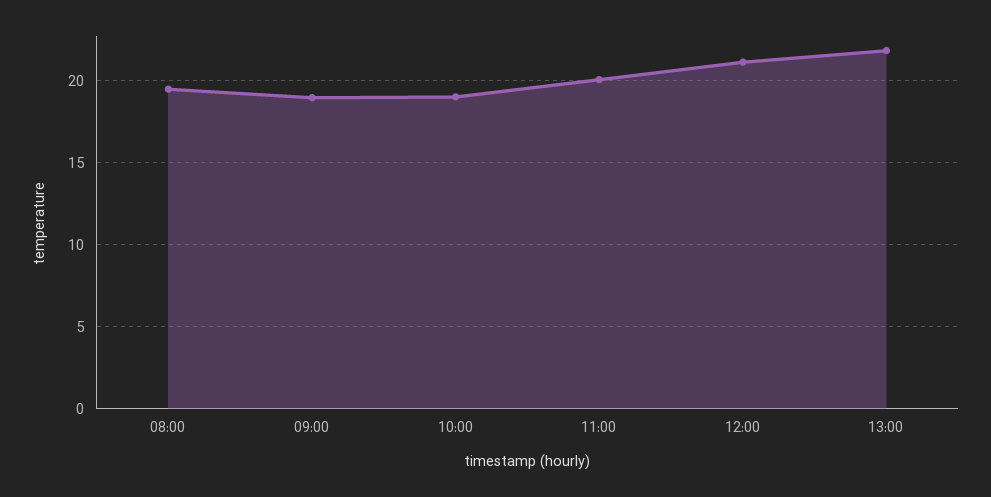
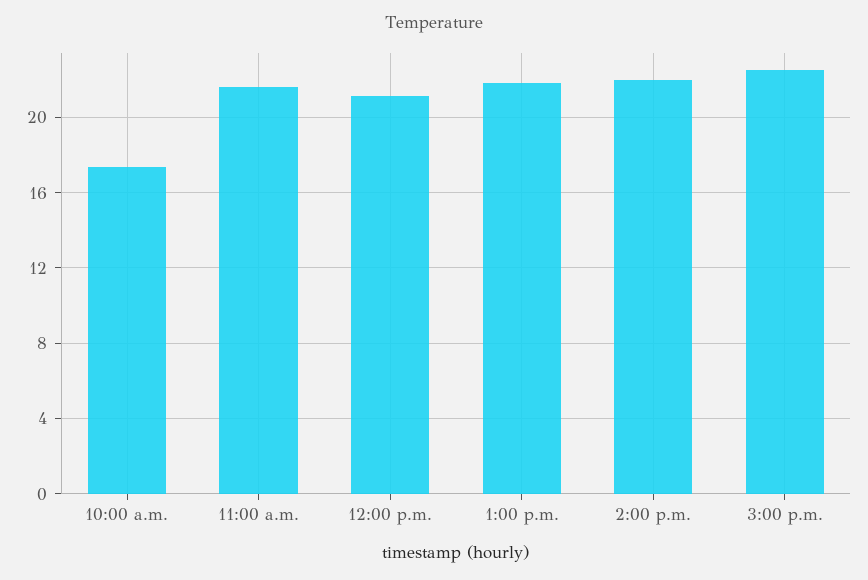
08:00: 19.5 -> none
09:00: 19 -> none
10:00: 19 -> 17.5
11:00: 20 -> 21.5
2:00 p.m.: none -> 22
3:00 p.m.: none -> 22.5

